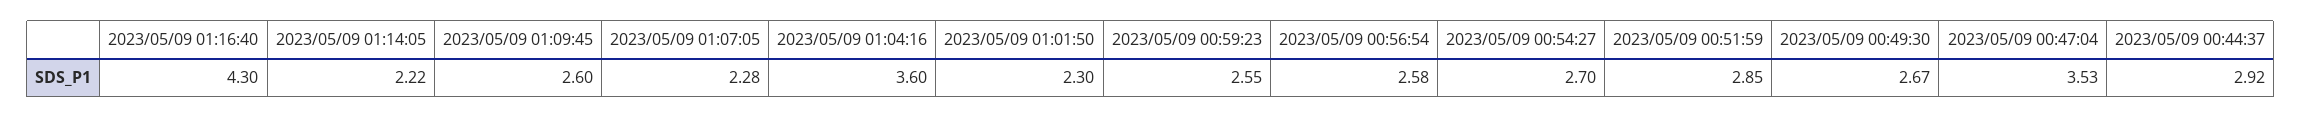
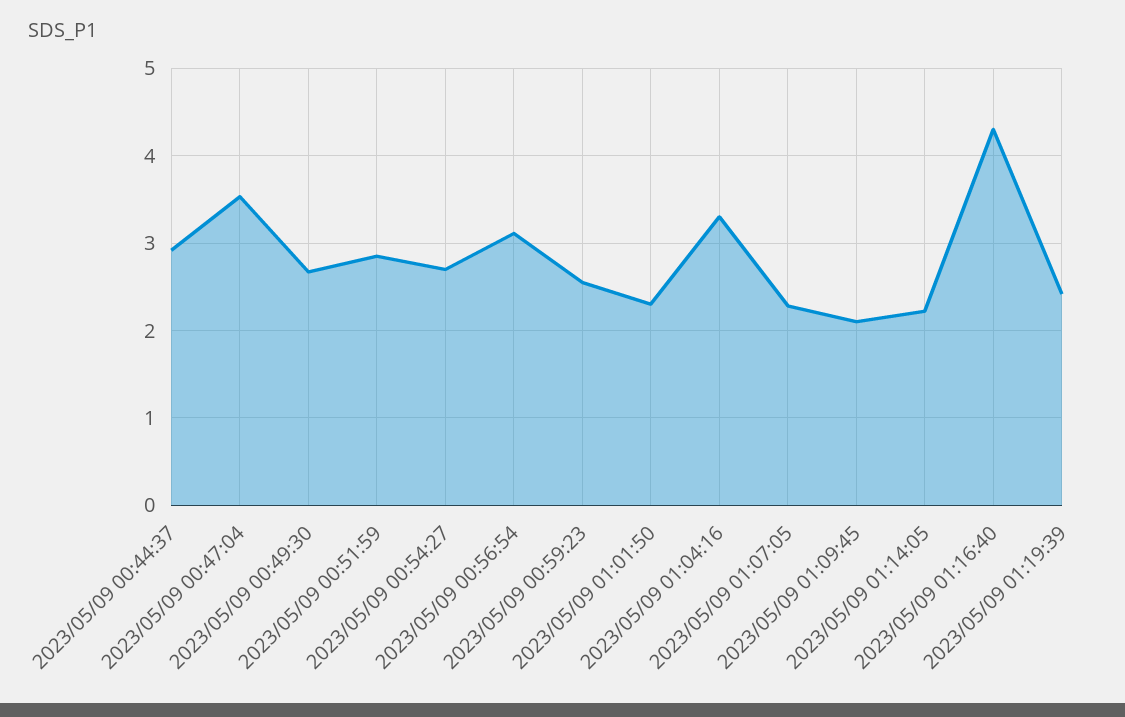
2023/05/09 01:09:45: 2.6 -> 2.1
2023/05/09 01:04:16: 3.6 -> 3.3
2023/05/09 00:56:54: 2.58 -> 3.1
2023/05/09 01:19:39: none -> 2.4

